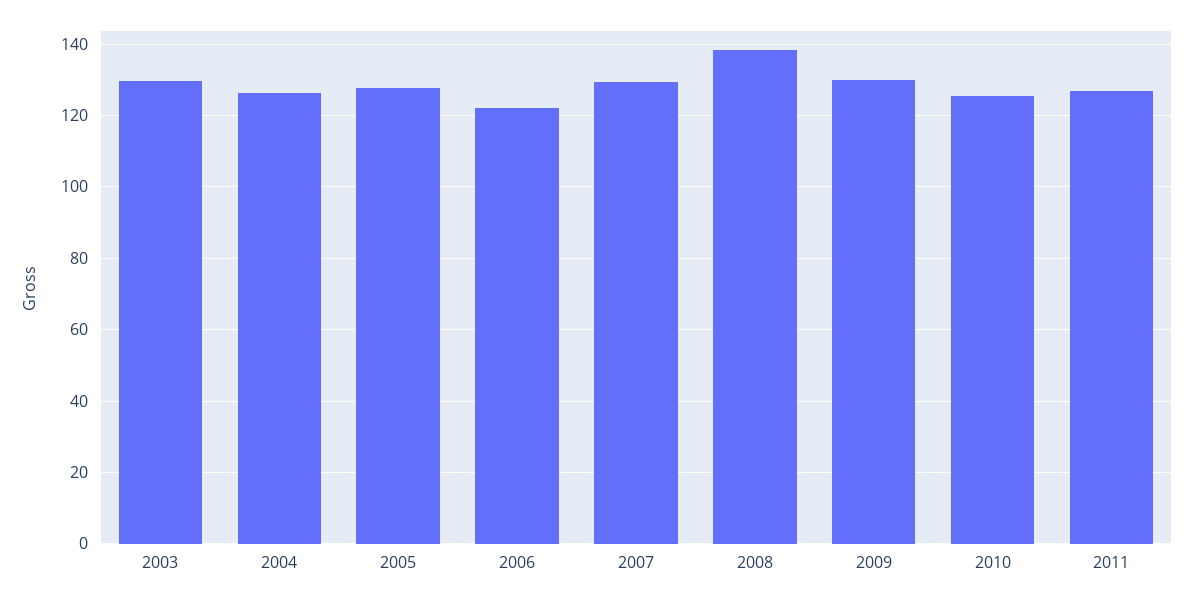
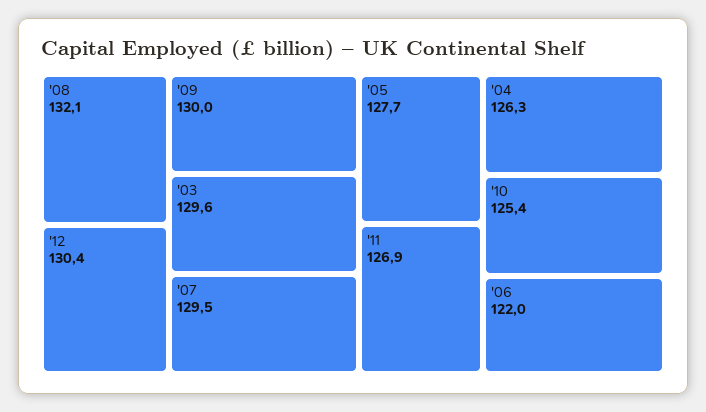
2008: 138 -> 132.1
'12: none -> 130.4

